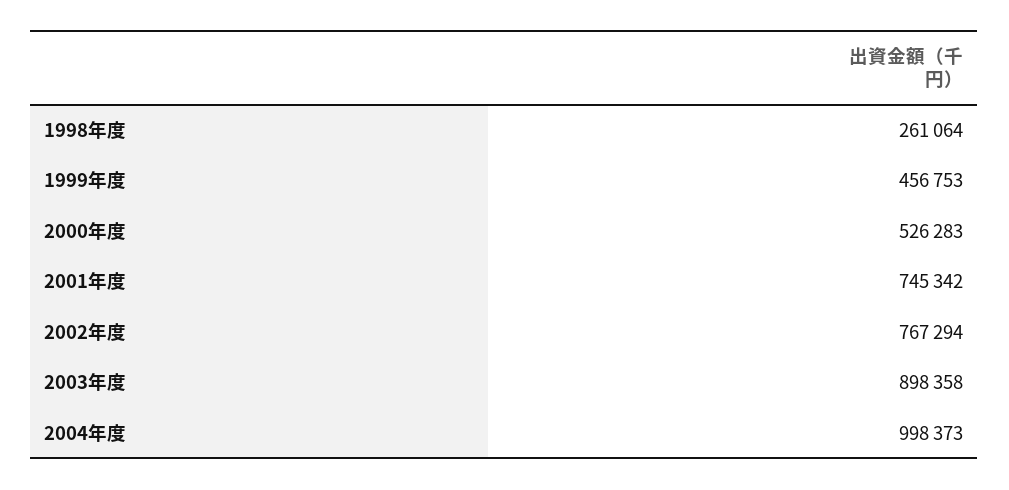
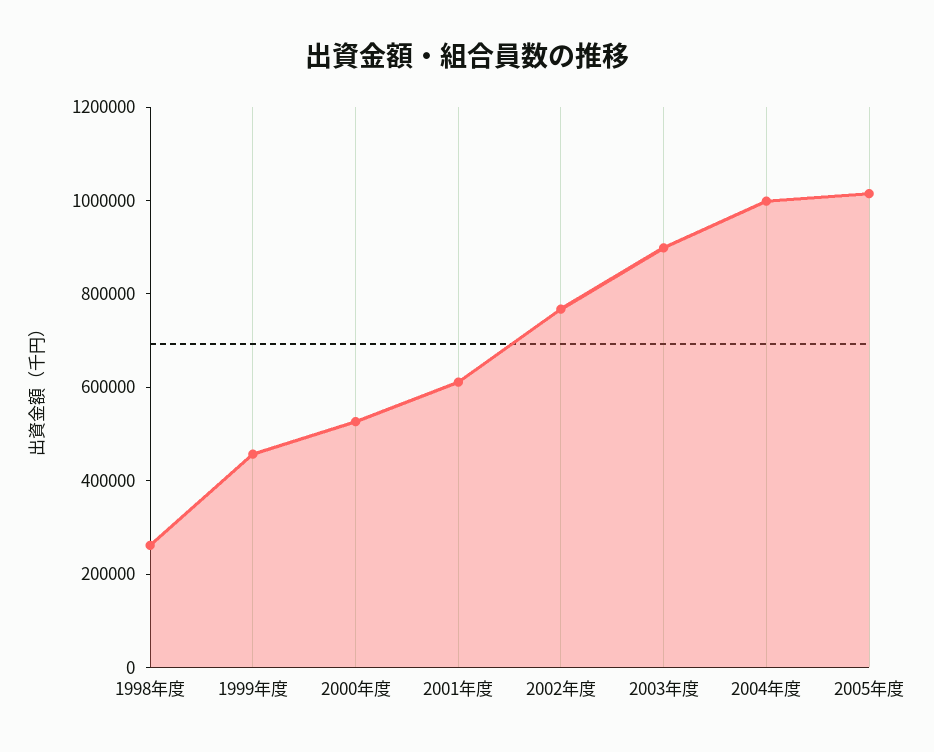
2001年度: 745342 -> 600000
2005年度: none -> 1000000

